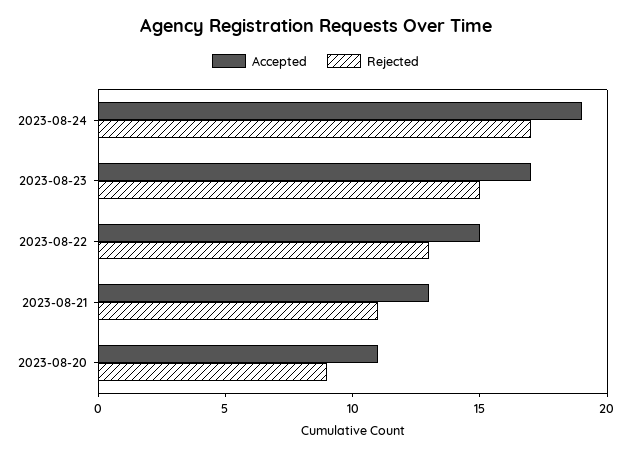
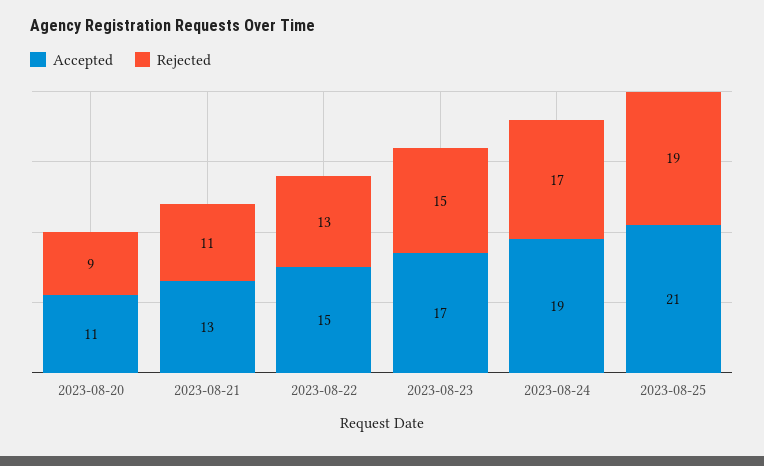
Accepted, 2023-08-25: none -> 21
Rejected, 2023-08-25: none -> 19

